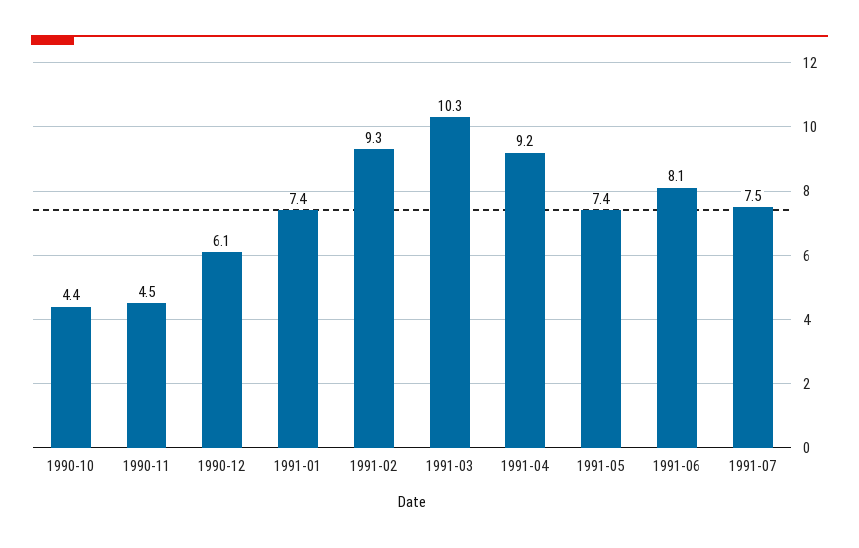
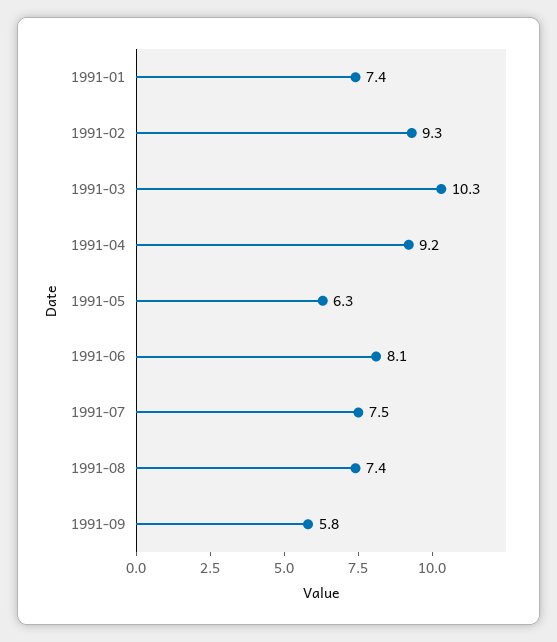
1990-10: 4.4 -> none
1990-11: 4.5 -> none
1990-12: 6.1 -> none
1991-05: 7.4 -> 6.3
1991-08: none -> 7.4
1991-09: none -> 5.8

